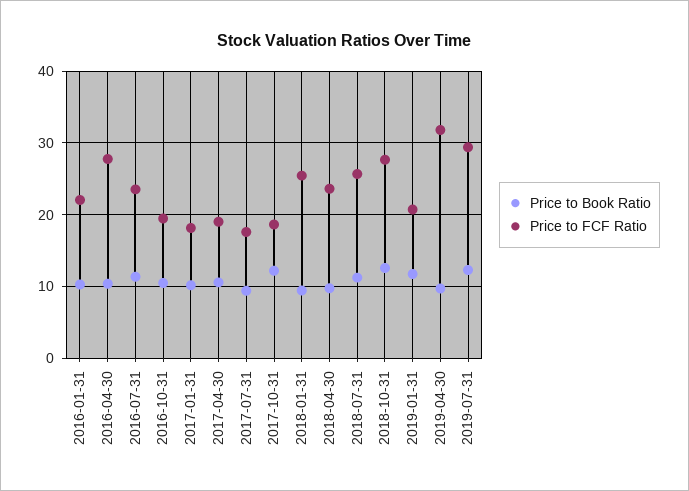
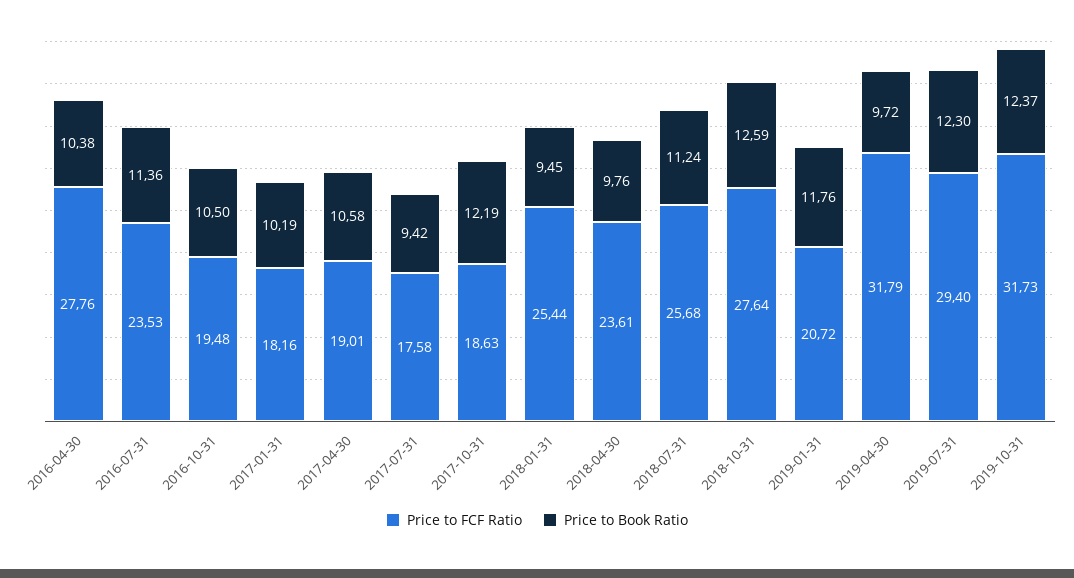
Price to Book Ratio, 2016-01-31: 10 -> none
Price to FCF Ratio, 2016-01-31: 22 -> none
Price to FCF Ratio, 2019-10-31: none -> 31.73
Price to Book Ratio, 2019-10-31: none -> 12.37

